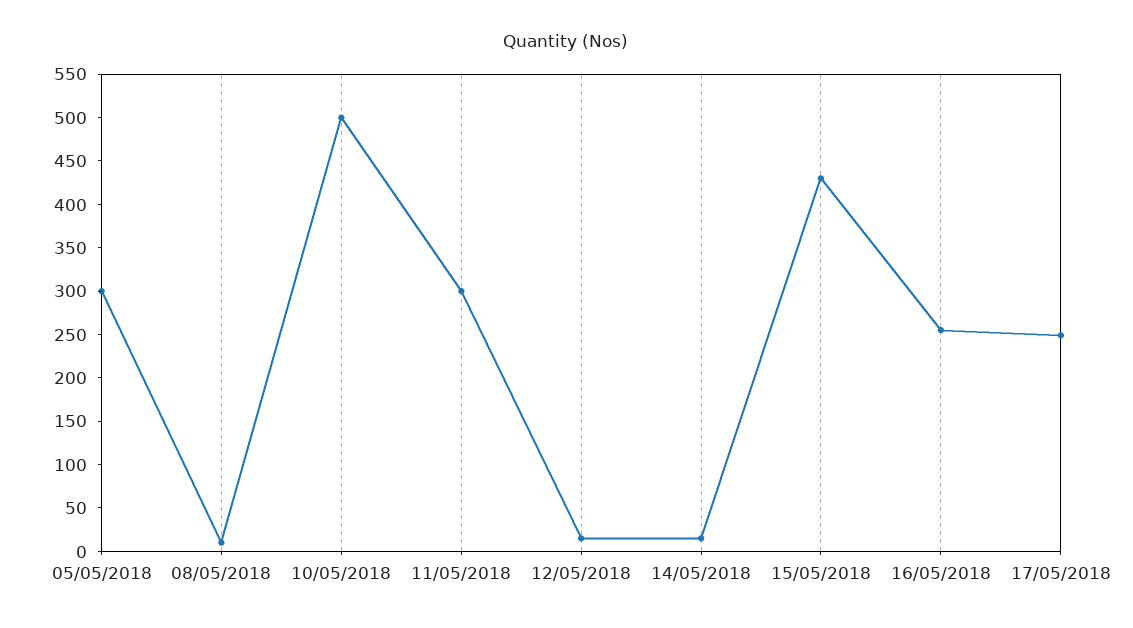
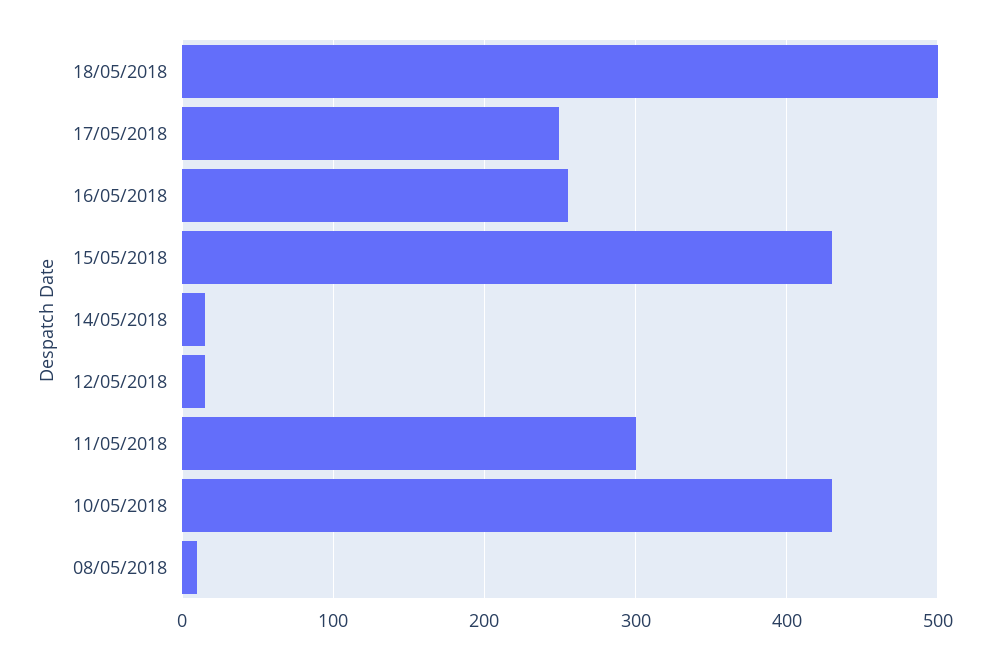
05/05/2018: 300 -> none
10/05/2018: 500 -> 430
18/05/2018: none -> 500

